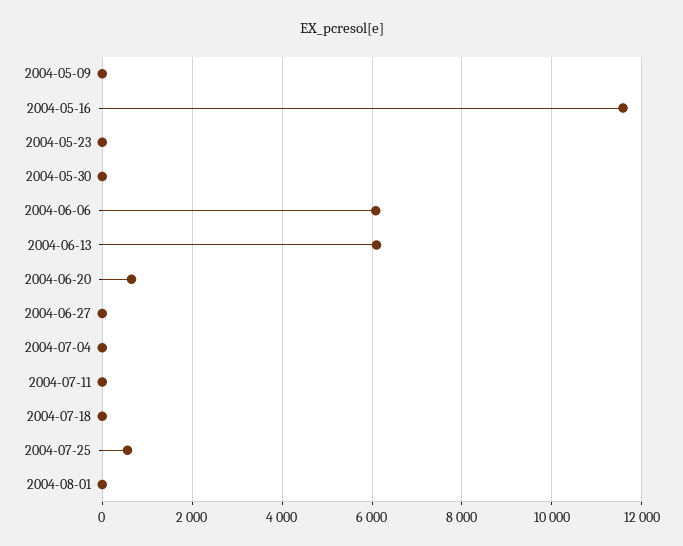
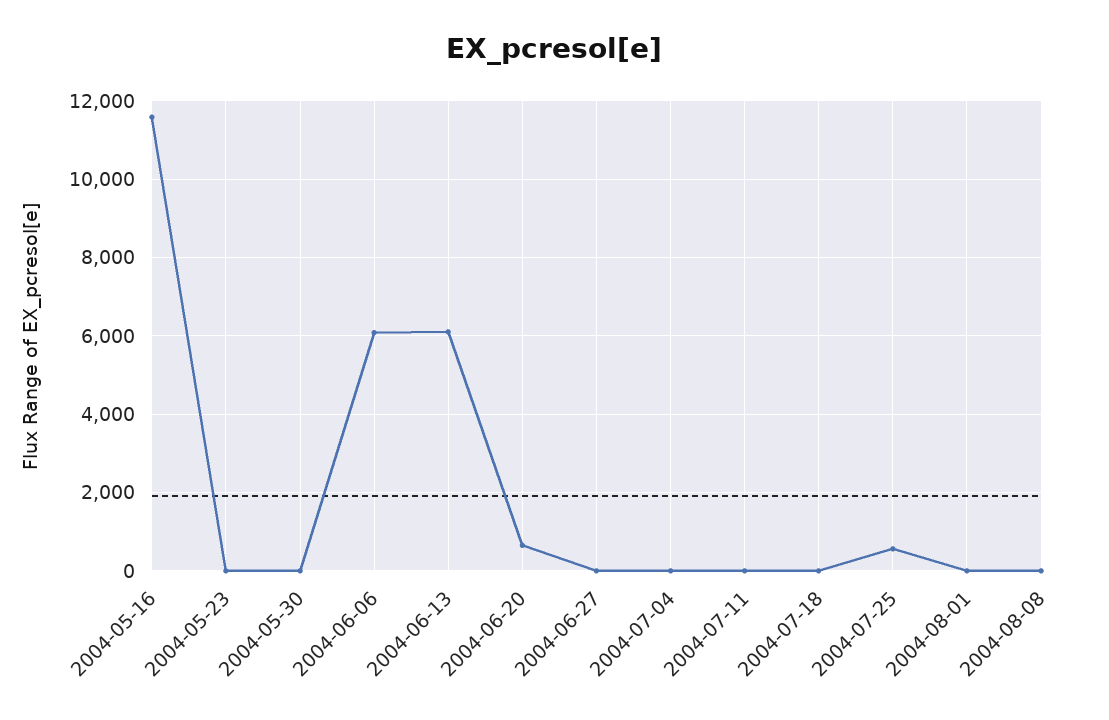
2004-05-09: 0 -> none
2004-08-08: none -> 0

